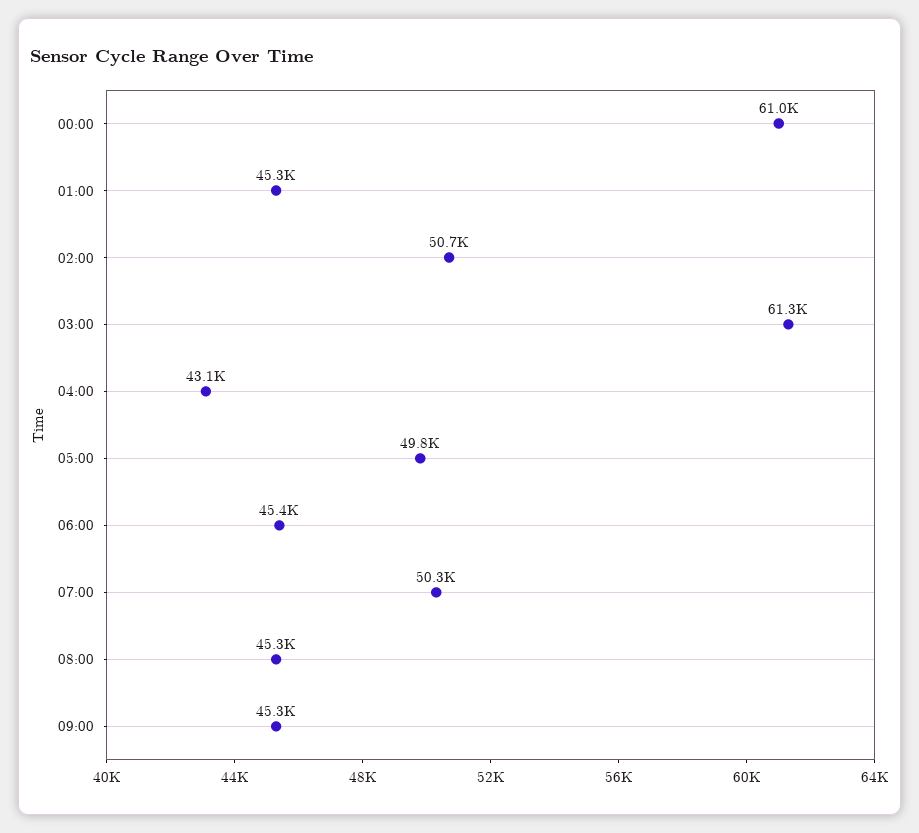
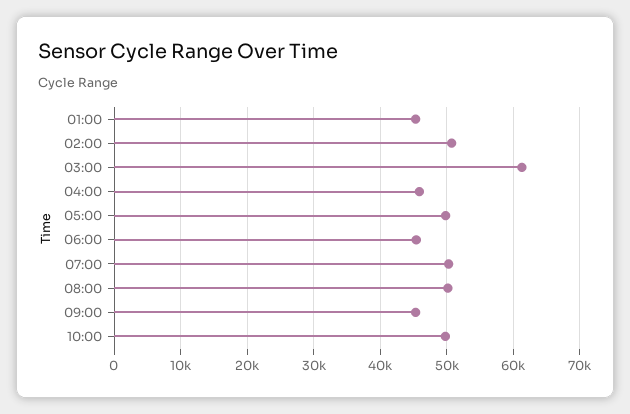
00:00: 61000 -> none
04:00: 43100 -> 46000
08:00: 45300 -> 50000
10:00: none -> 50000

